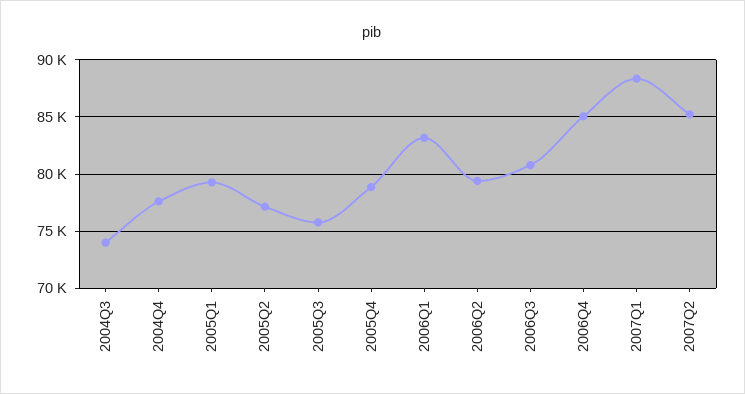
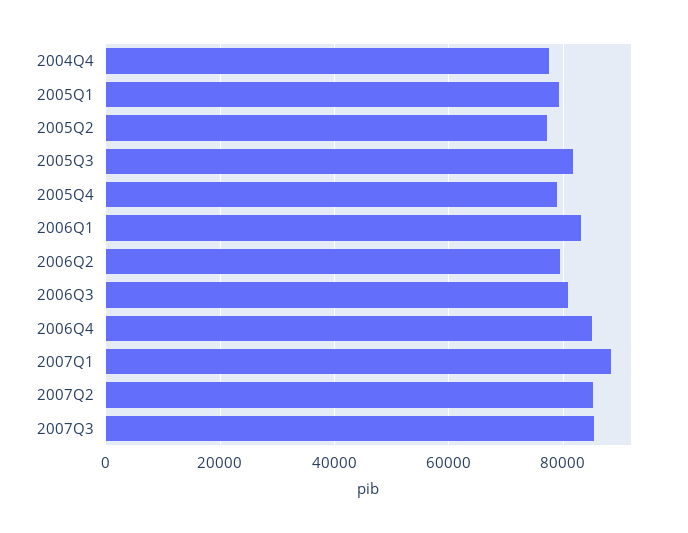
2004Q3: 74000 -> none
2005Q3: 76000 -> 82000
2007Q3: none -> 86000

